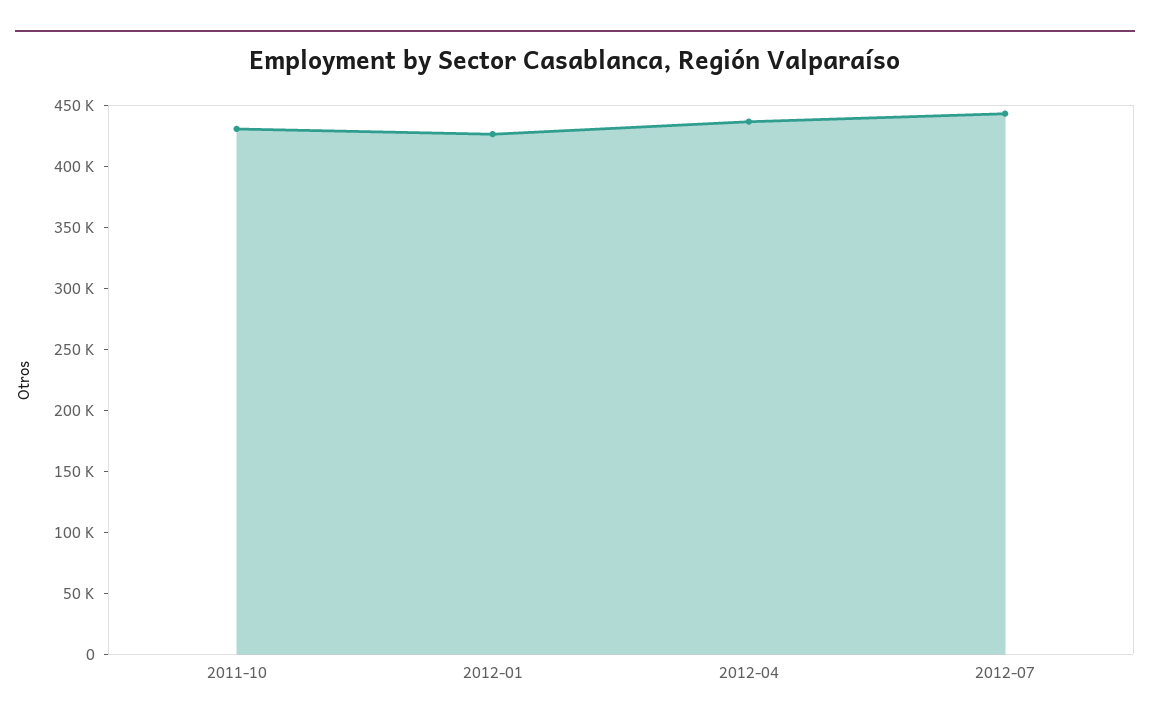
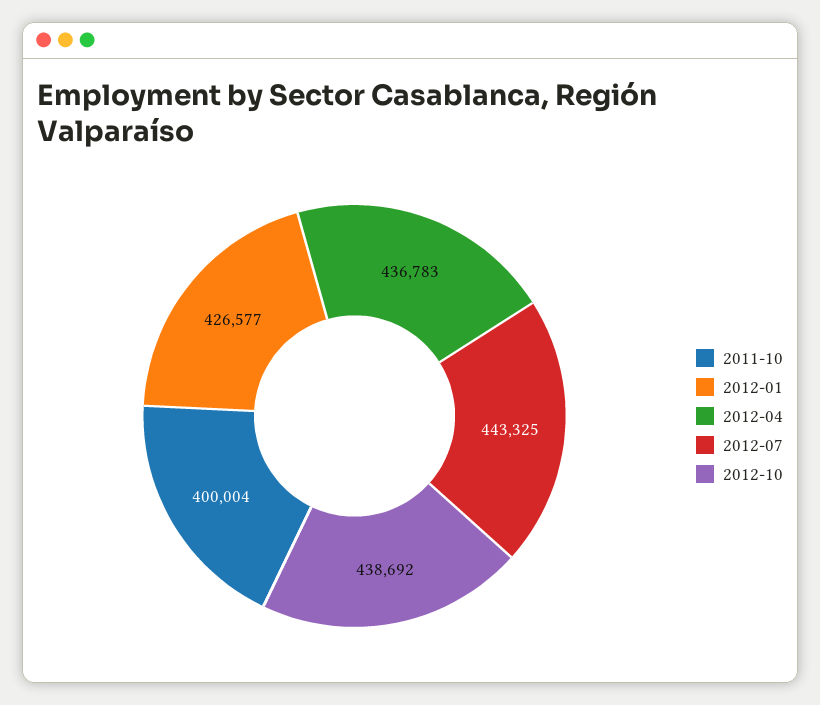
2011-10: 430000 -> 400004
2012-10: none -> 438692

